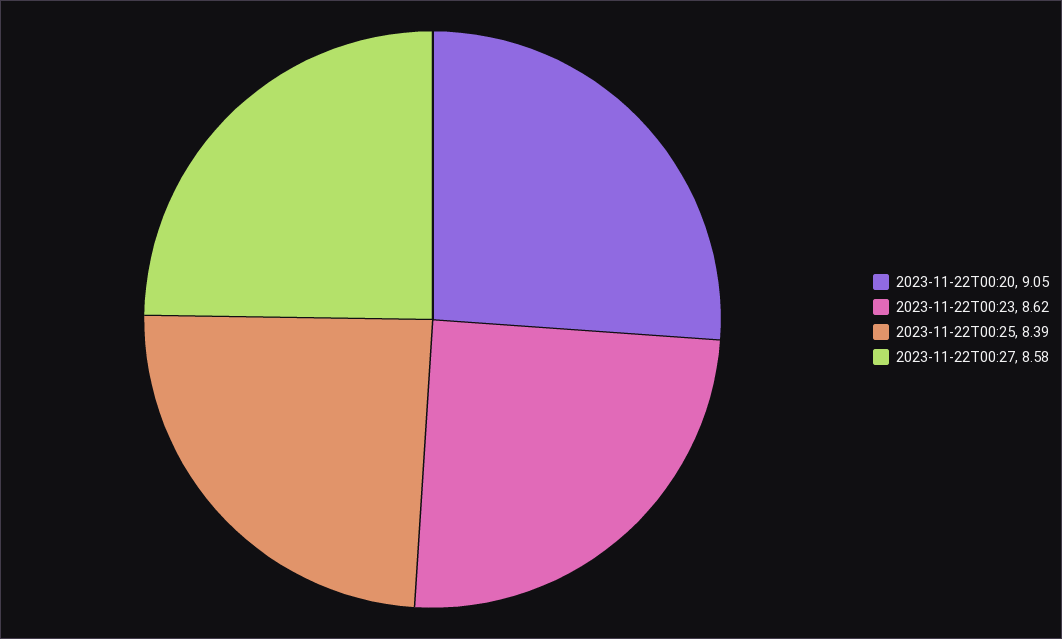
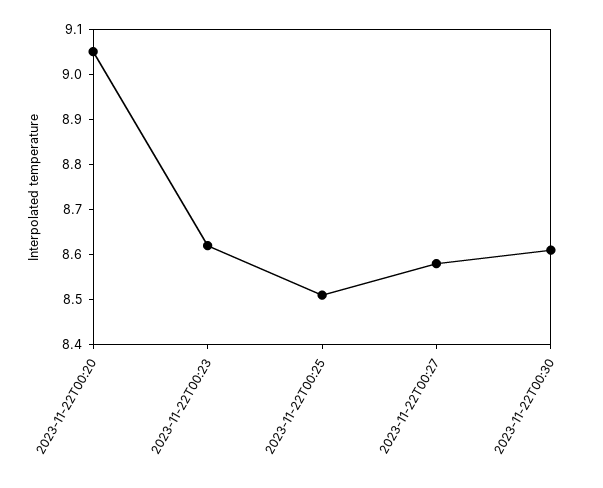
2023-11-22T00:25: 8.39 -> 8.5
2023-11-22T00:30: none -> 8.6

